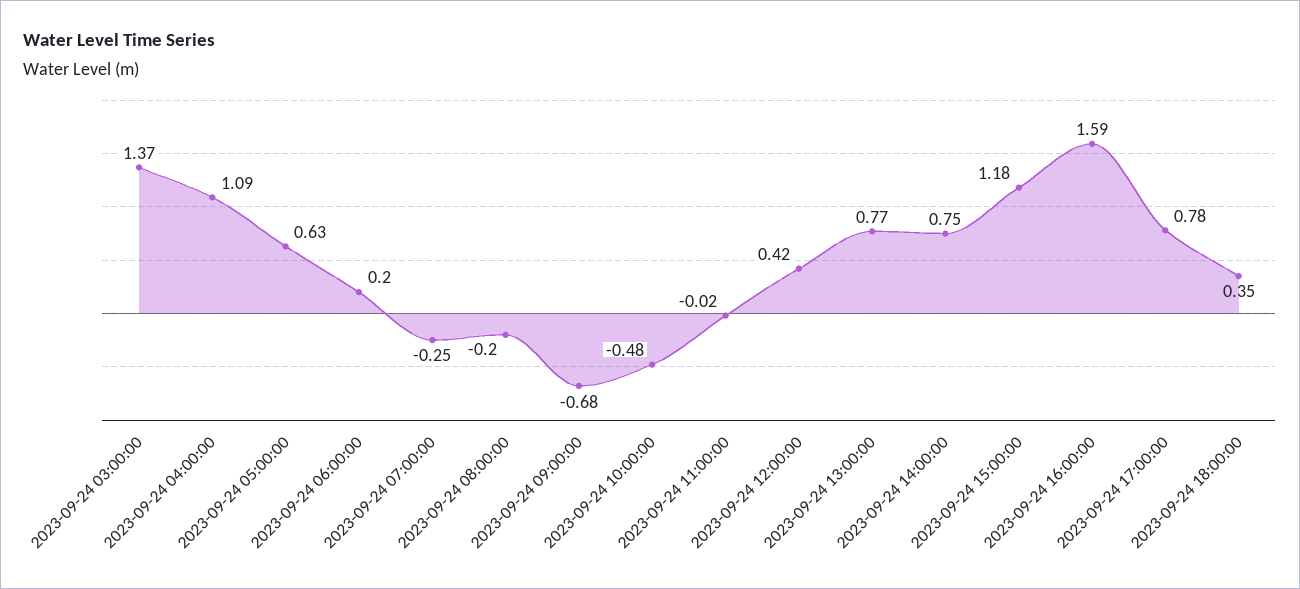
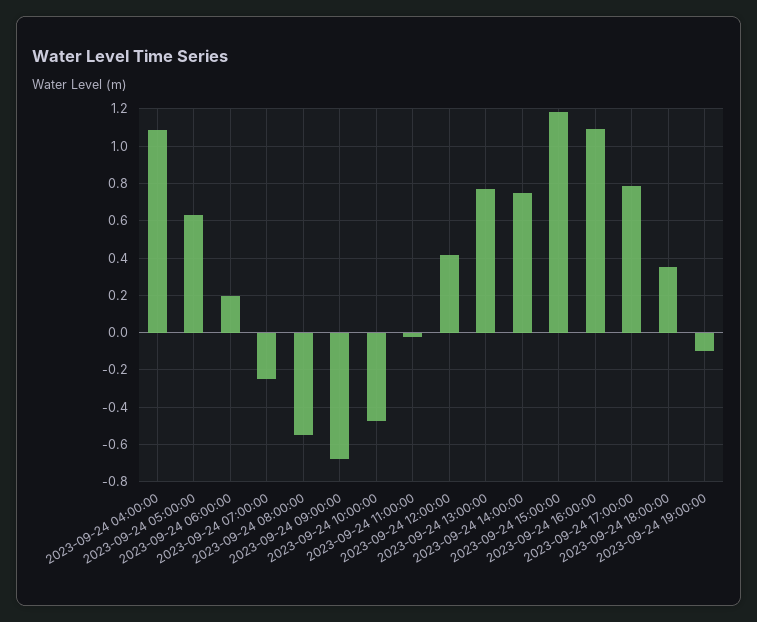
2023-09-24 03:00:00: 1.37 -> none
2023-09-24 08:00:00: -0.2 -> -0.55
2023-09-24 16:00:00: 1.59 -> 1.1
2023-09-24 19:00:00: none -> -0.1

